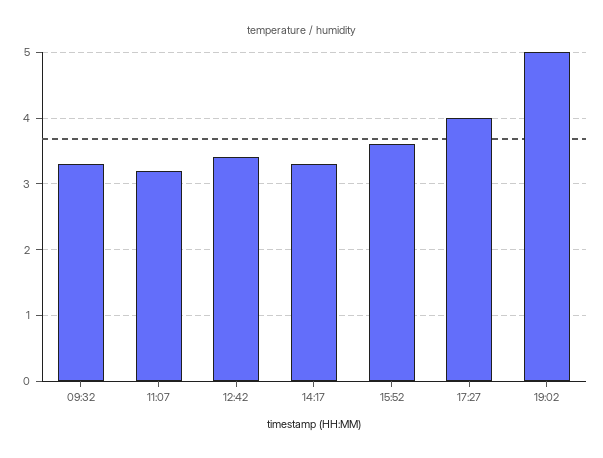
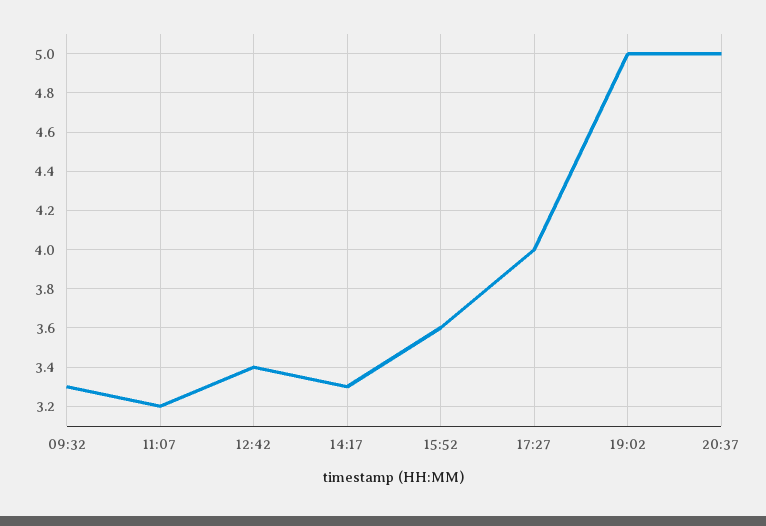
20:37: none -> 5

